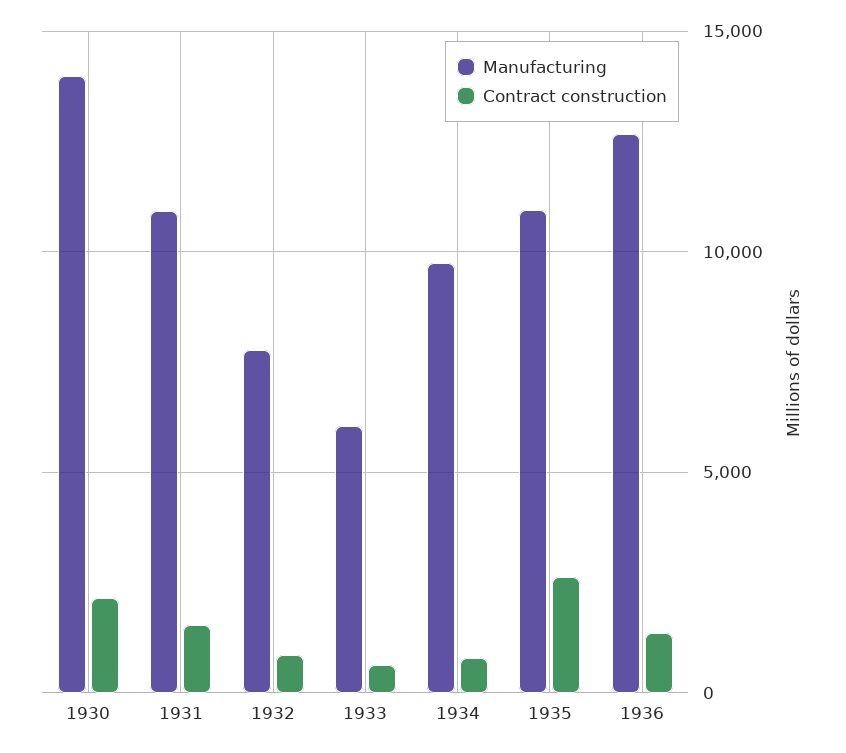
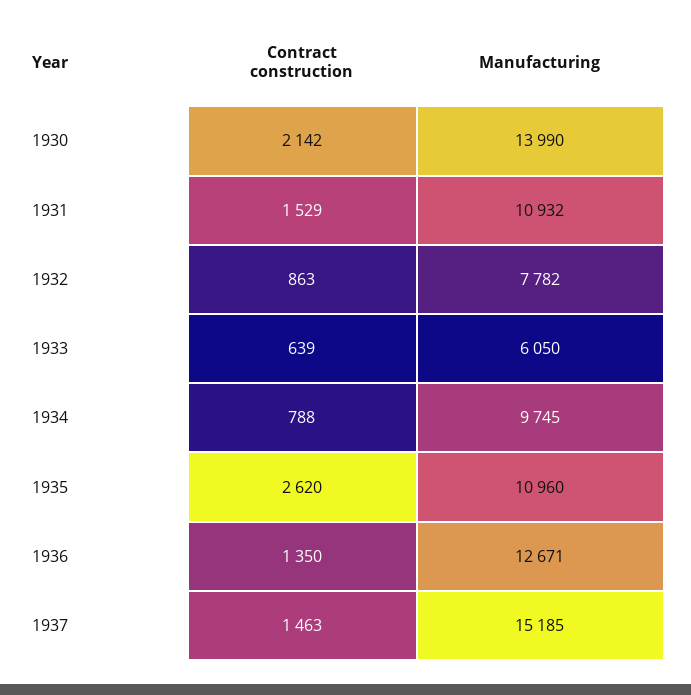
Contract construction, 1937: none -> 1463
Manufacturing, 1937: none -> 15185

